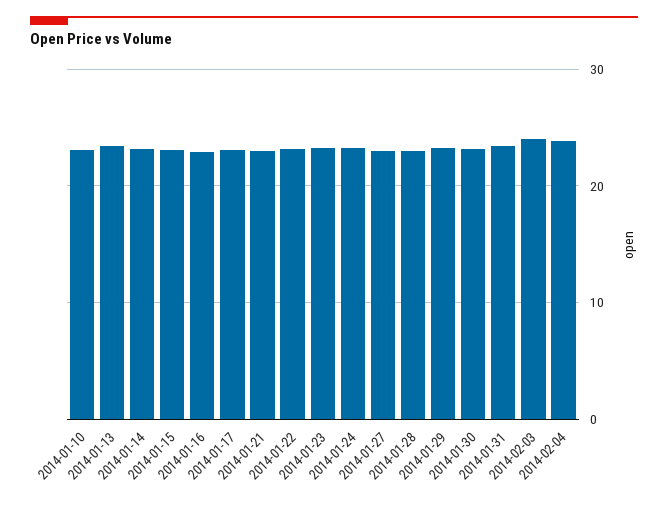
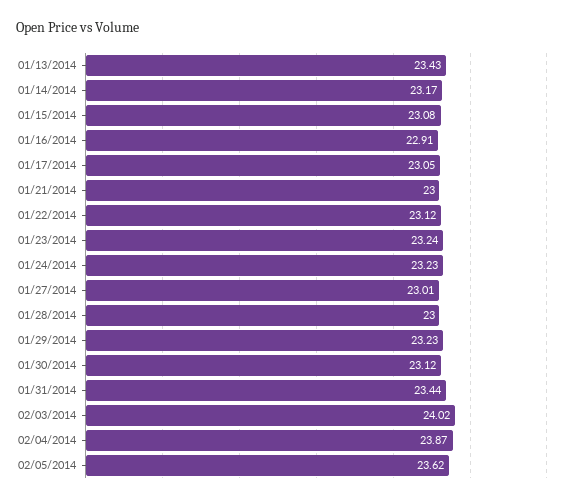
2014-01-10: 23 -> none
02/05/2014: none -> 23.62

